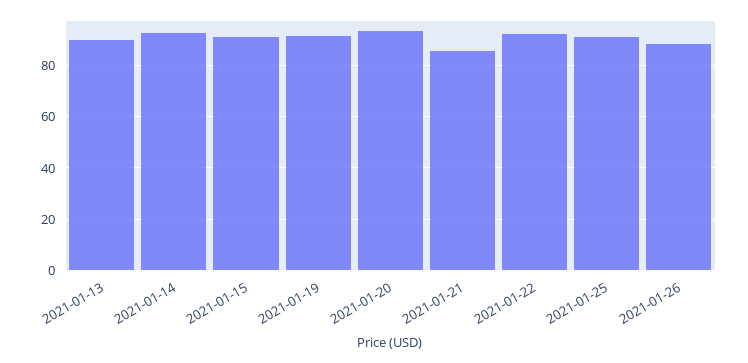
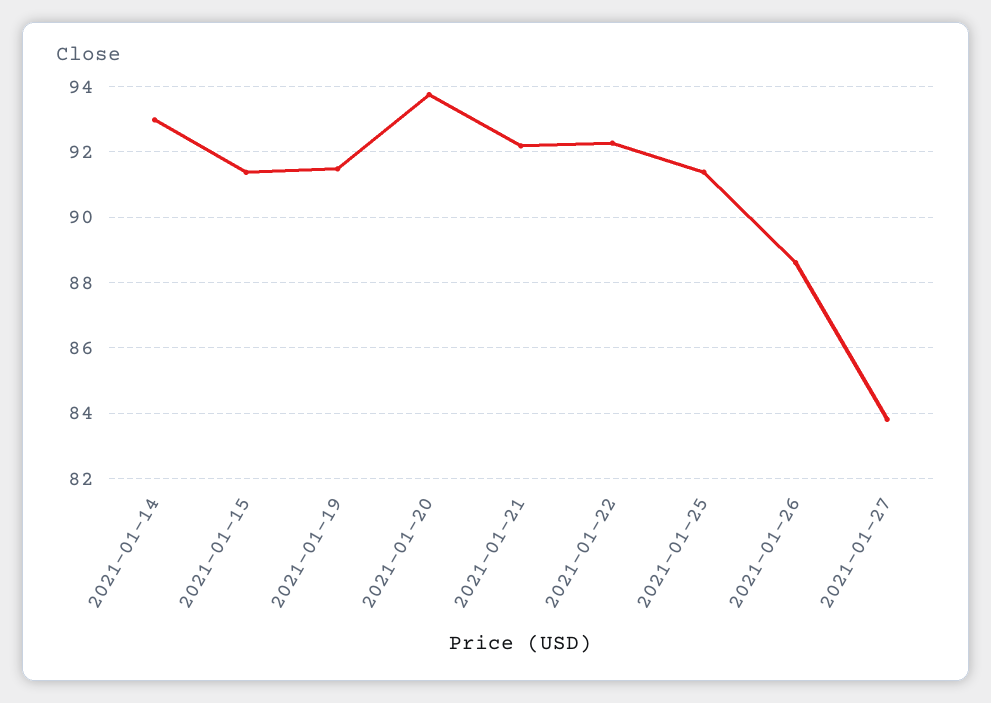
2021-01-13: 90 -> none
2021-01-21: 85 -> 92.2
2021-01-27: none -> 83.8

